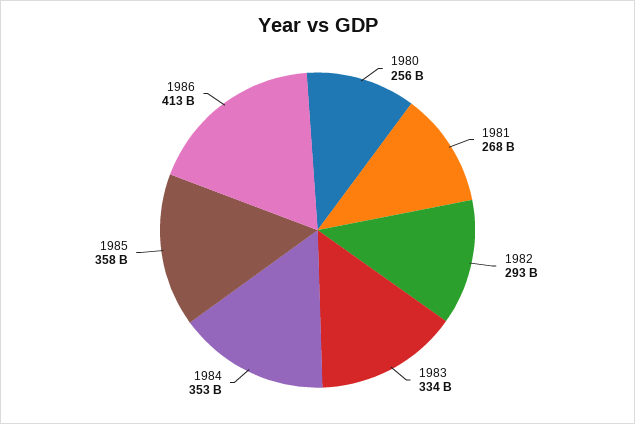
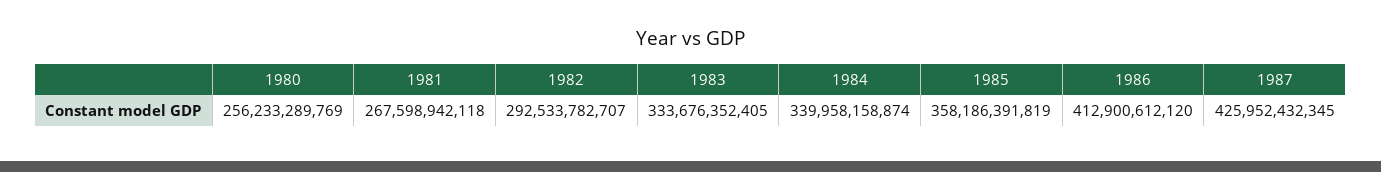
1984: 353000000000 -> 339958158874
1987: none -> 425952432345

